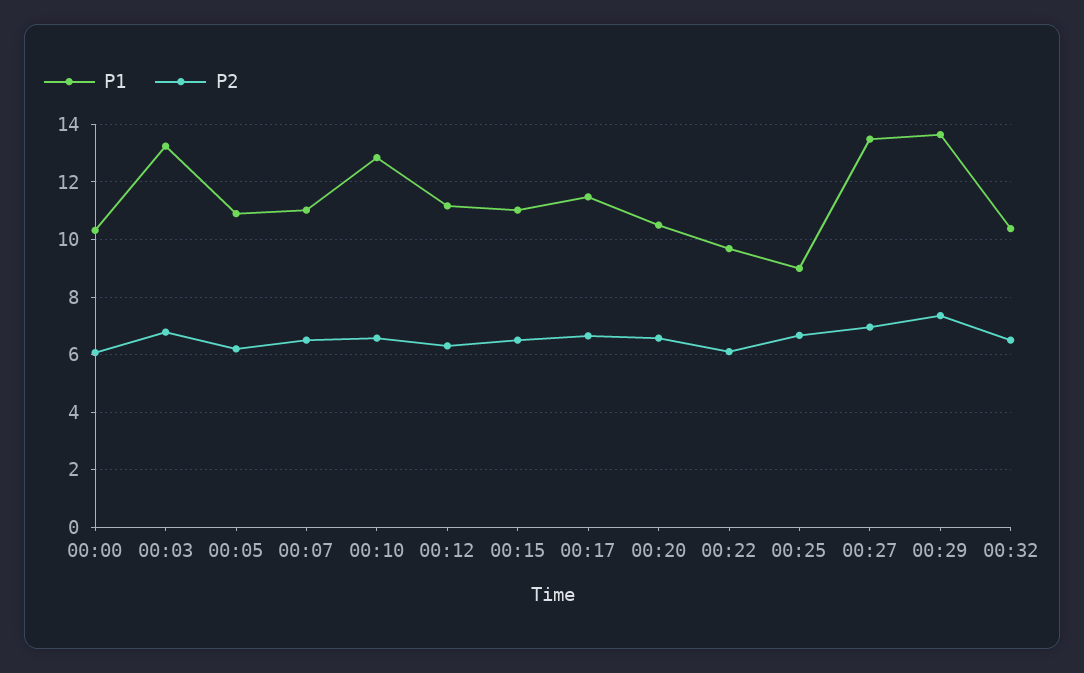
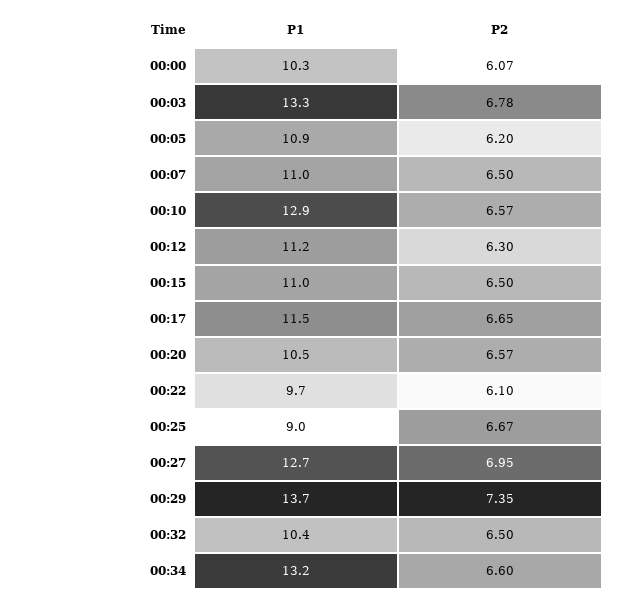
P1, 00:27: 13.5 -> 12.7
P1, 00:34: none -> 13.2
P2, 00:34: none -> 6.6

